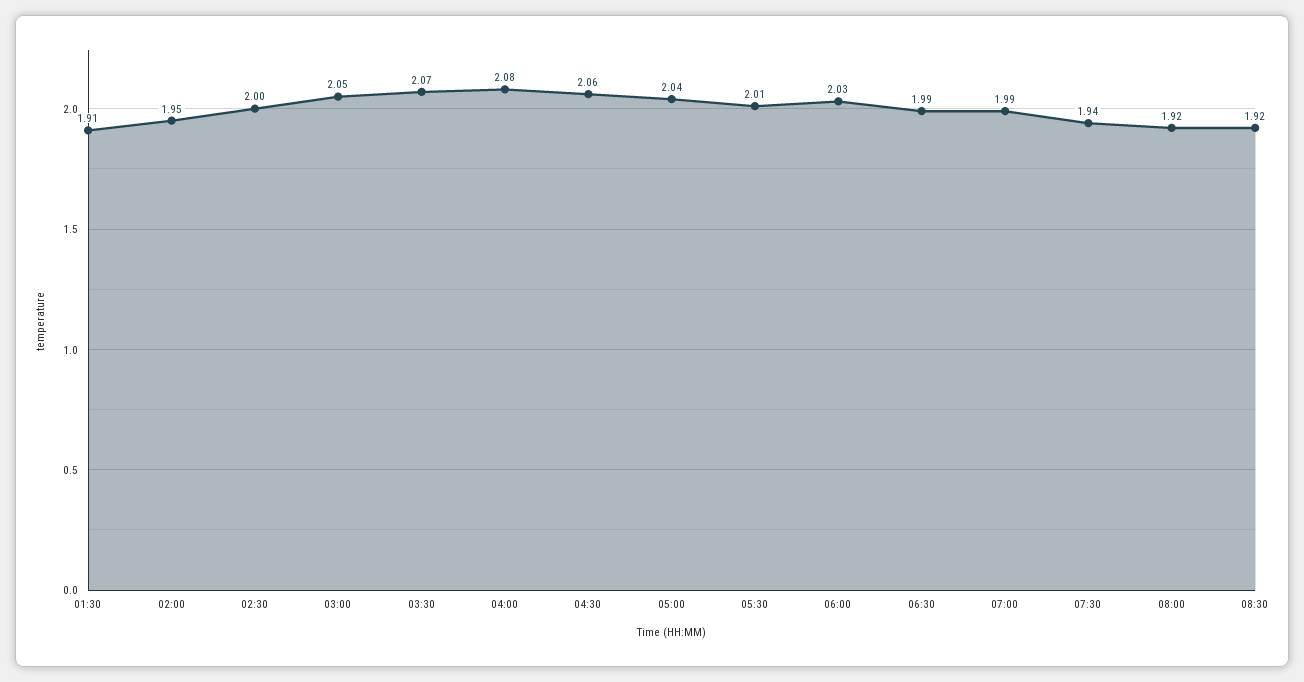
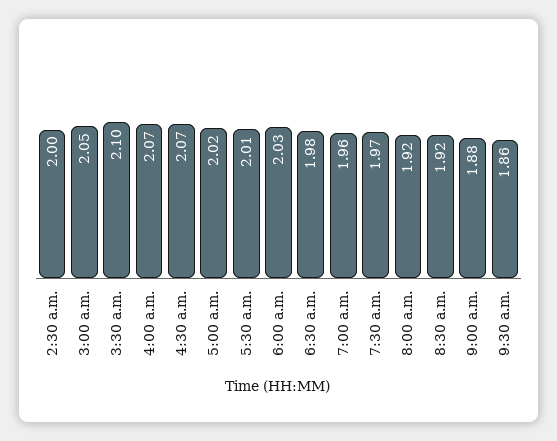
01:30: 1.91 -> none
02:00: 1.95 -> none
03:30: 2.07 -> 2.1
04:00: 2.08 -> 2.07
04:30: 2.06 -> 2.07
05:00: 2.04 -> 2.02
06:30: 1.99 -> 1.98
07:00: 1.99 -> 1.96
07:30: 1.94 -> 1.97
9:00 a.m.: none -> 1.88
9:30 a.m.: none -> 1.86

